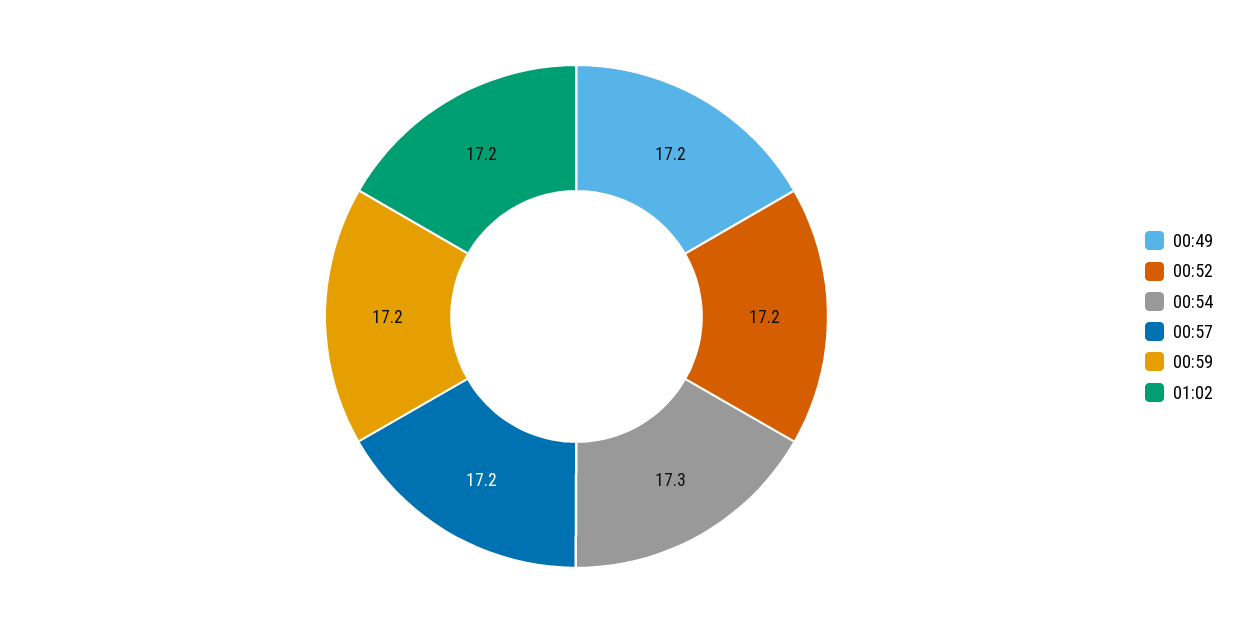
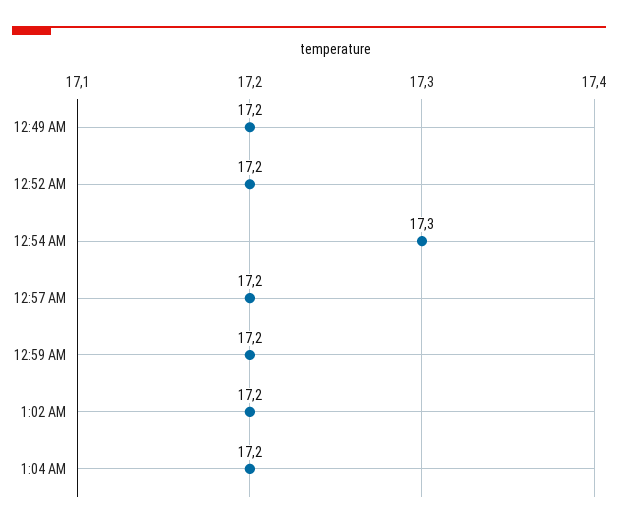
1:04 AM: none -> 17.2

